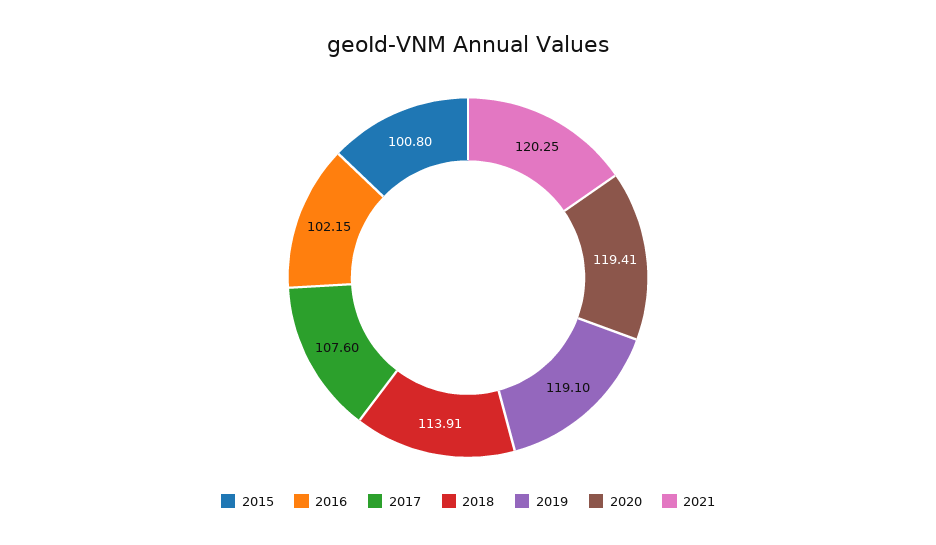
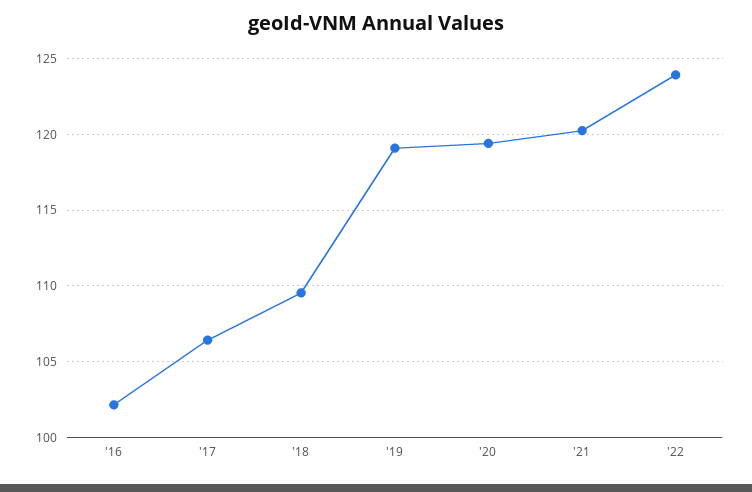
2015: 100.8 -> none
2017: 107.6 -> 106.5
2018: 113.91 -> 109.5
'22: none -> 124

